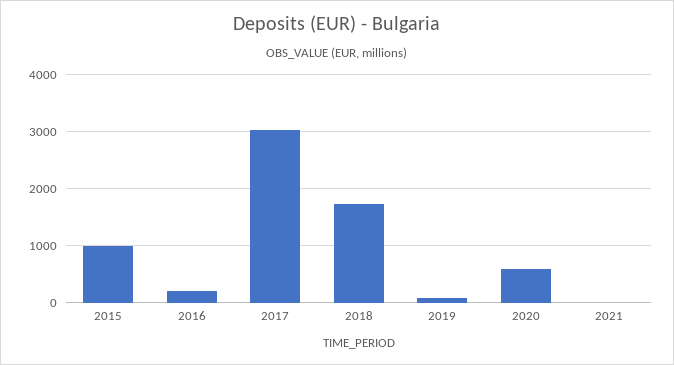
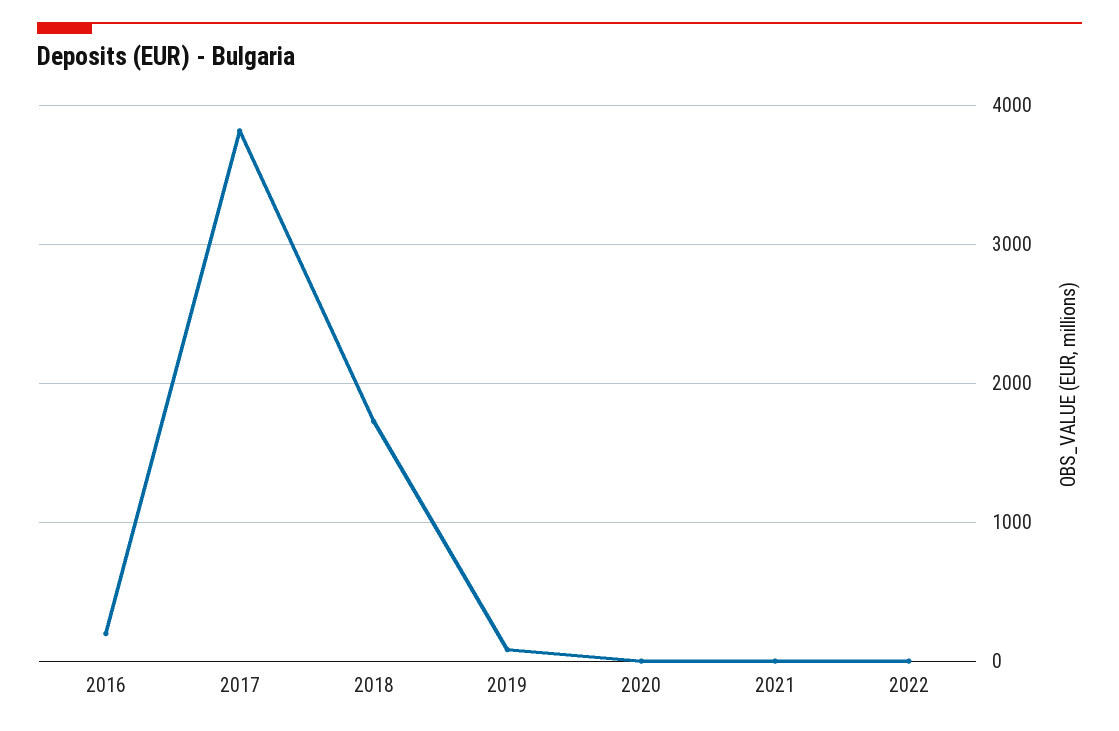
2015: 1000 -> none
2017: 3000 -> 3800
2020: 600 -> 0
2022: none -> 0

